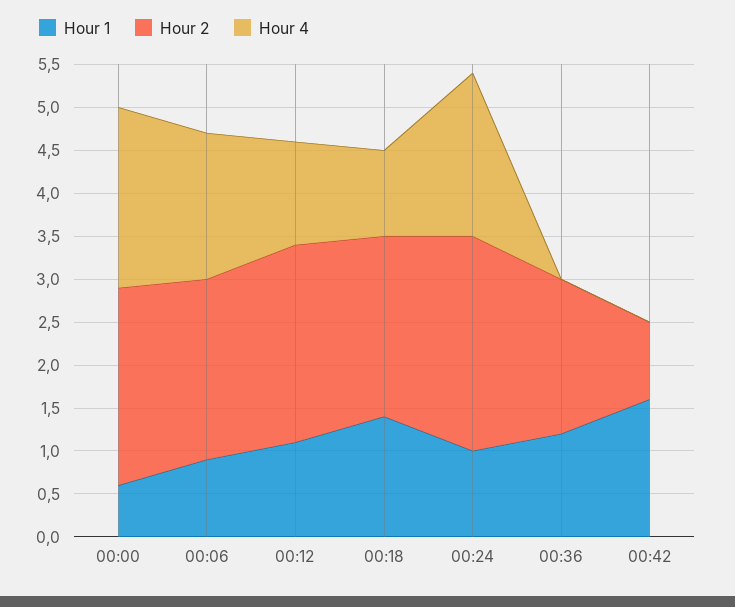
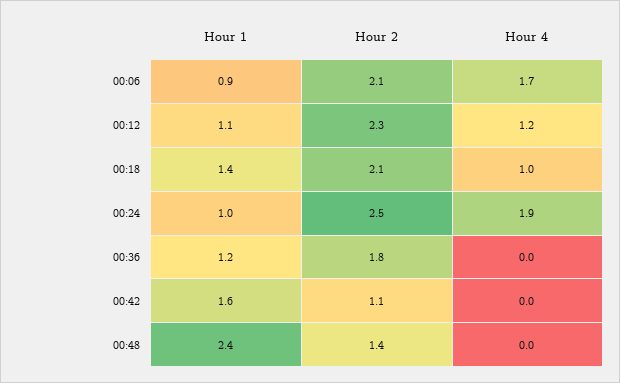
Hour 1, 00:00: 0.6 -> none
Hour 2, 00:00: 2.3 -> none
Hour 4, 00:00: 2.1 -> none
Hour 2, 00:42: 0.9 -> 1.1
Hour 1, 00:48: none -> 2.4
Hour 2, 00:48: none -> 1.4
Hour 4, 00:48: none -> 0

